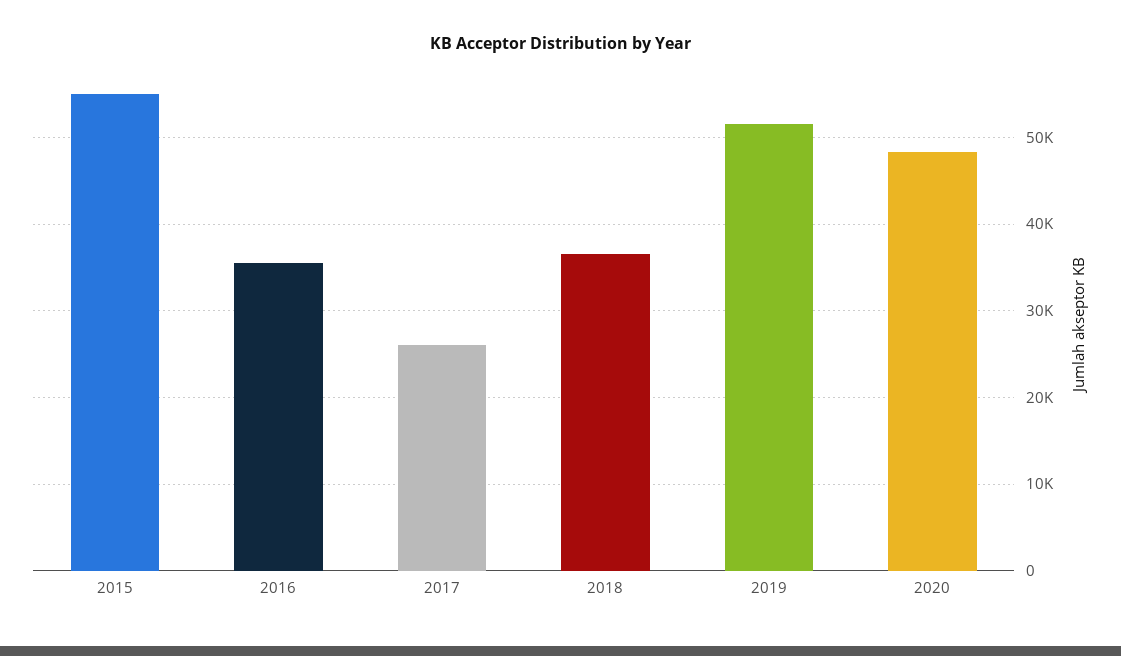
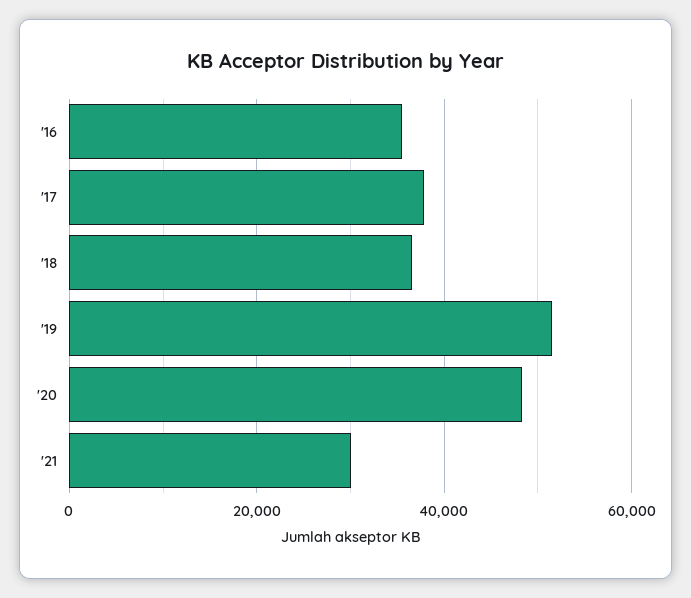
2015: 55000 -> none
2017: 26000 -> 38000
'21: none -> 30000

